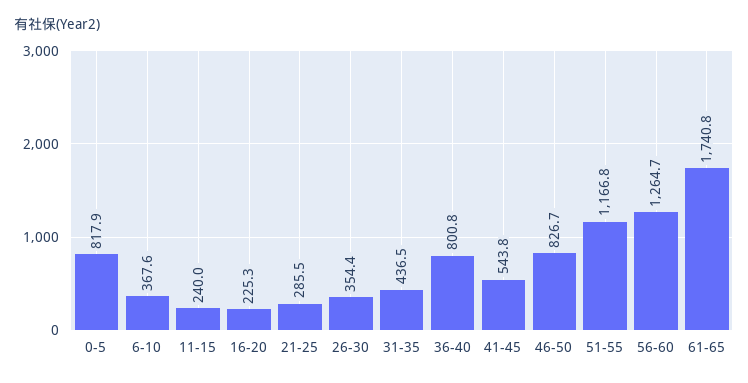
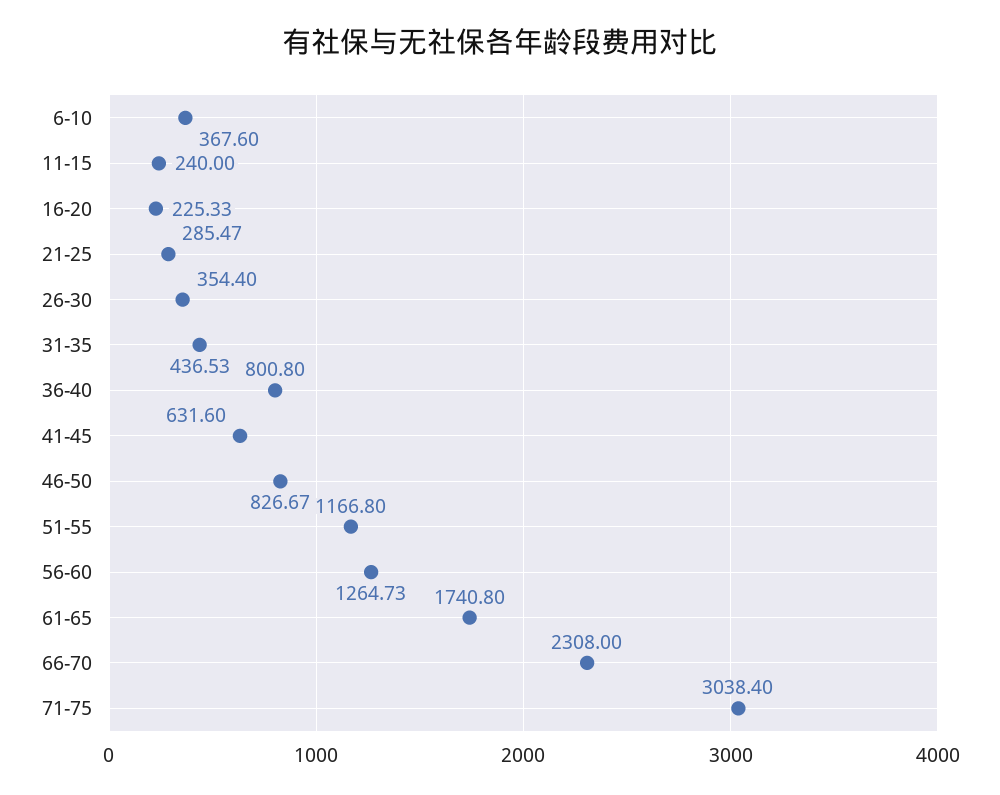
0-5: 817.9 -> none
41-45: 543.8 -> 631.6
66-70: none -> 2308
71-75: none -> 3038.4

